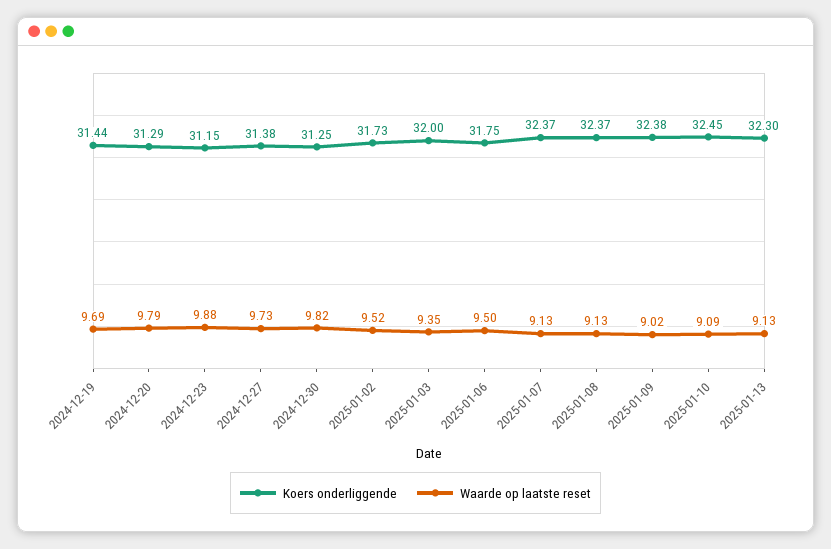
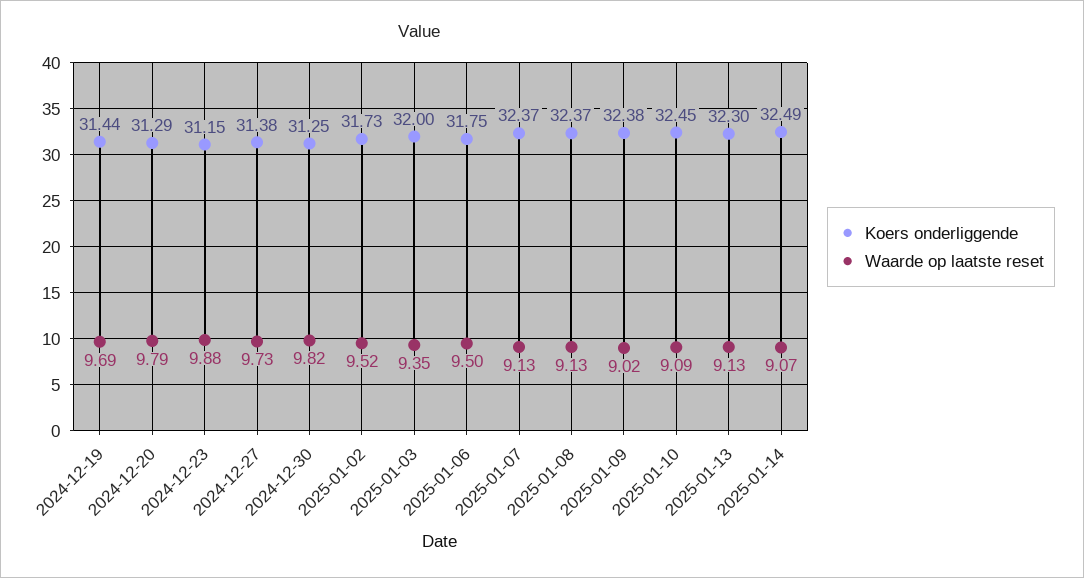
Koers onderliggende, 2025-01-14: none -> 32.49
Waarde op laatste reset, 2025-01-14: none -> 9.07

